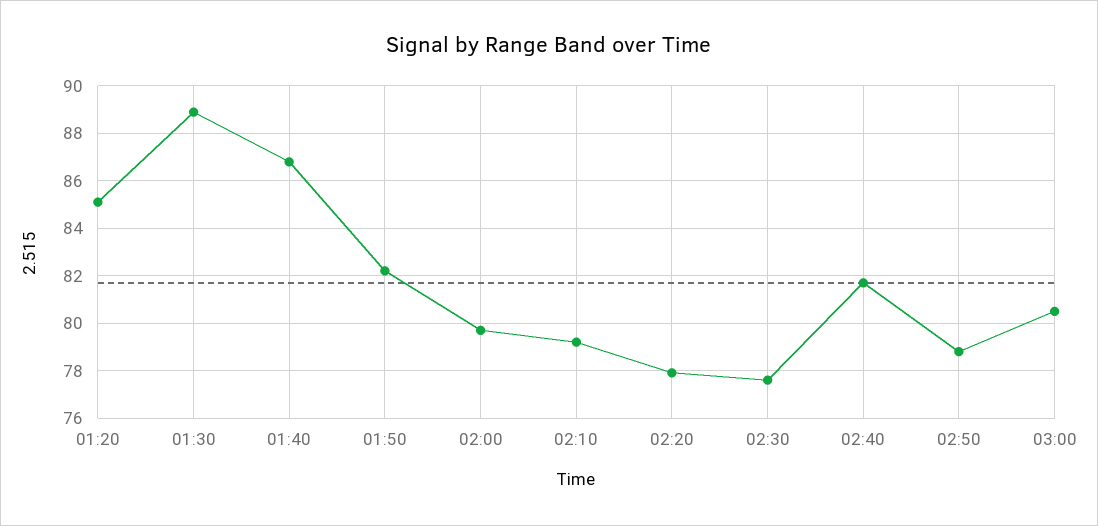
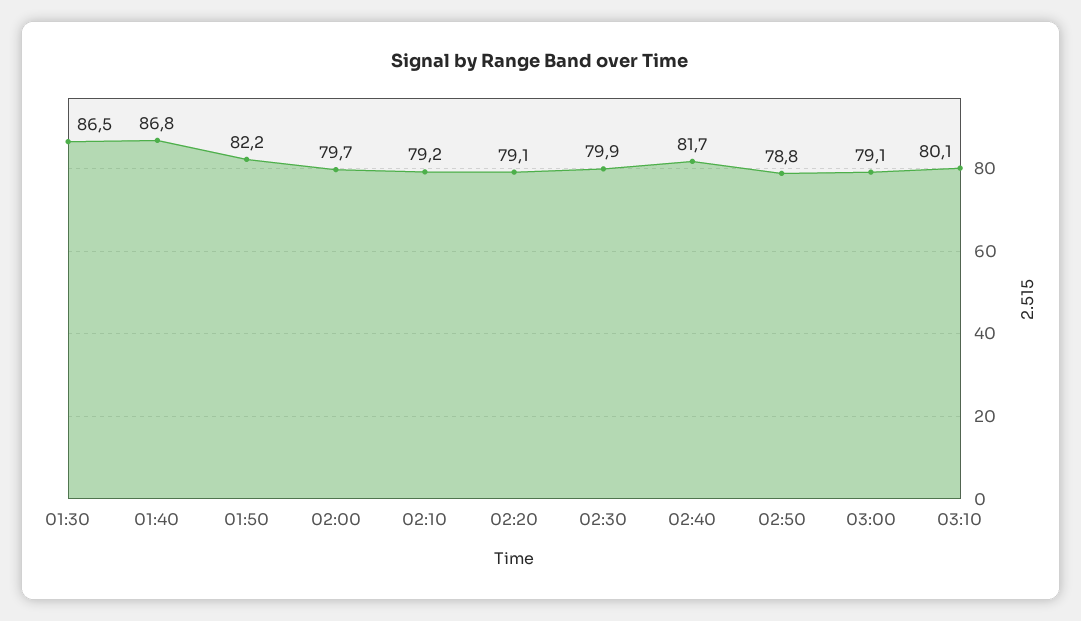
01:20: 85 -> none
01:30: 89 -> 86.5
02:20: 78 -> 79.1
02:30: 77.5 -> 79.9
03:00: 80.5 -> 79.1
03:10: none -> 80.1

